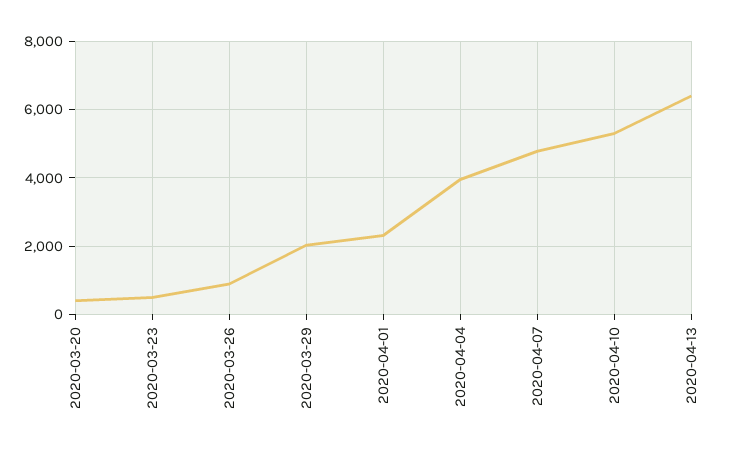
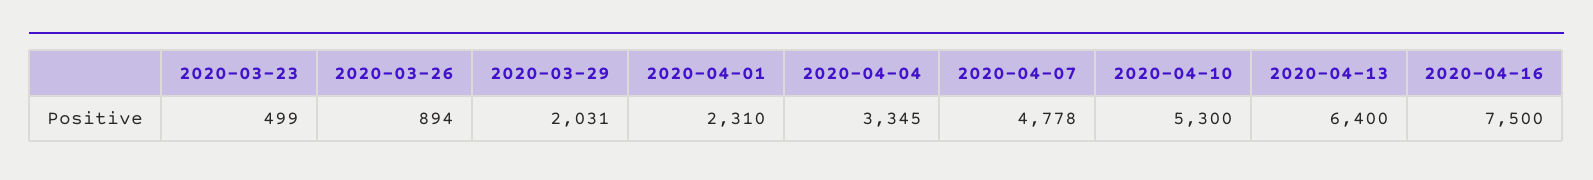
2020-03-20: 400 -> none
2020-04-04: 4000 -> 3345
2020-04-16: none -> 7500

